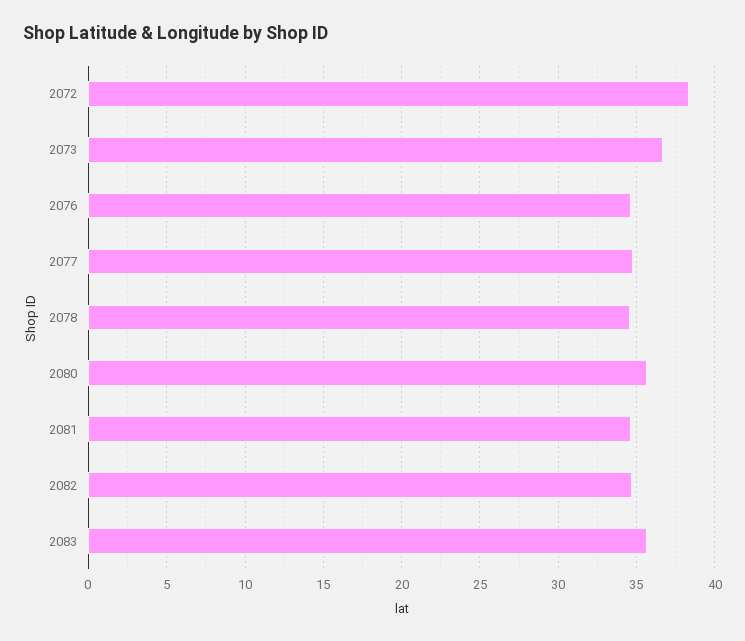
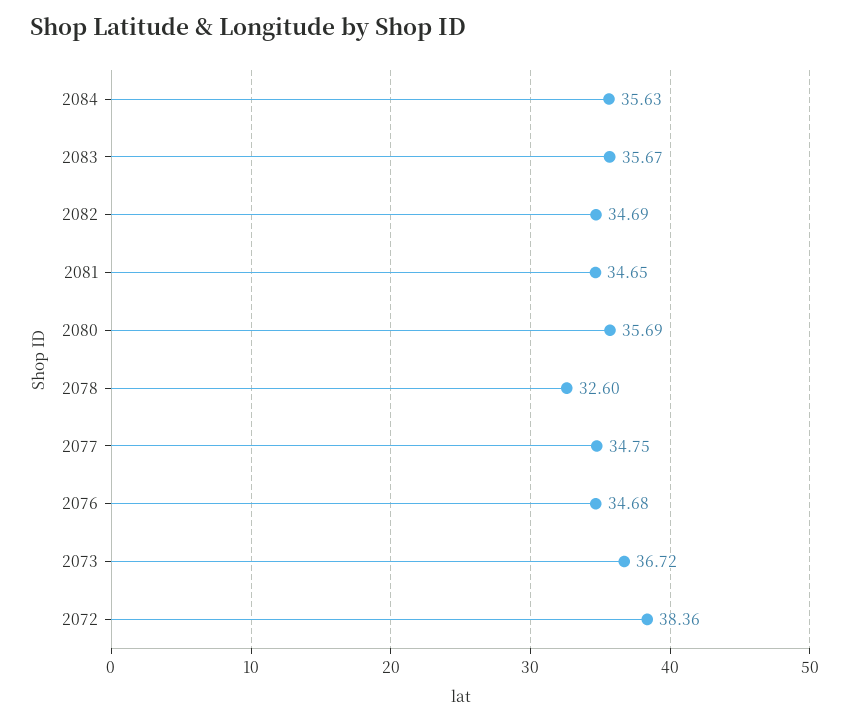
2078: 34.5 -> 32.6
2084: none -> 35.63

